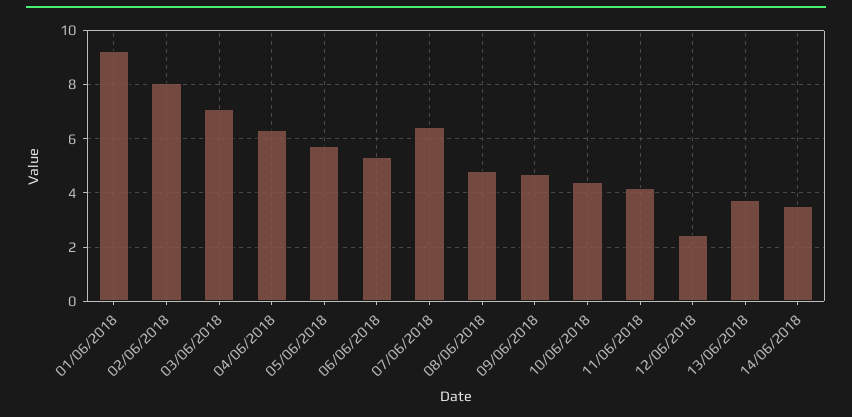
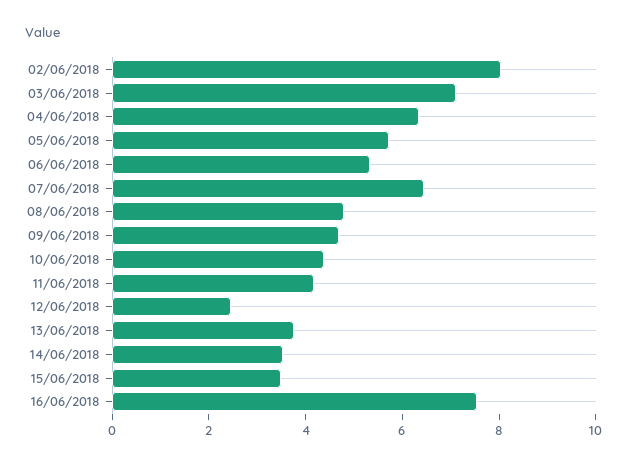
01/06/2018: 9.25 -> none
15/06/2018: none -> 3.5
16/06/2018: none -> 7.5

